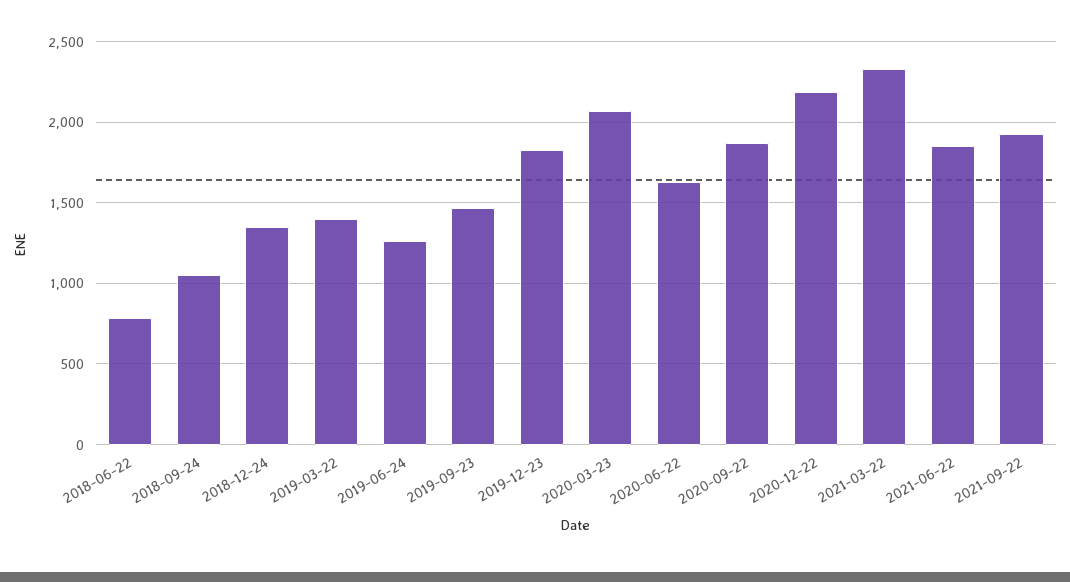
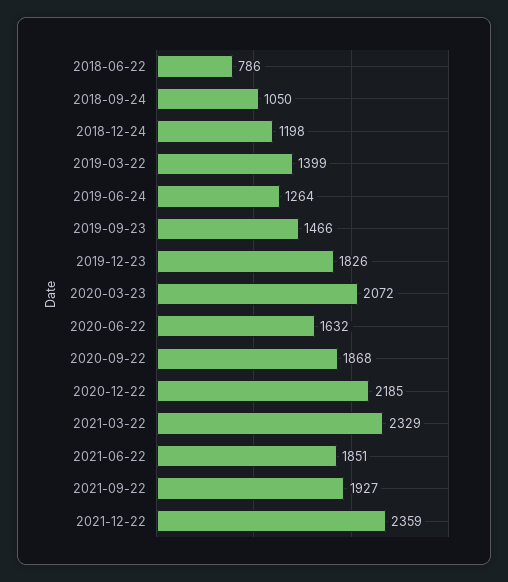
2018-12-24: 1350 -> 1198
2021-12-22: none -> 2359

